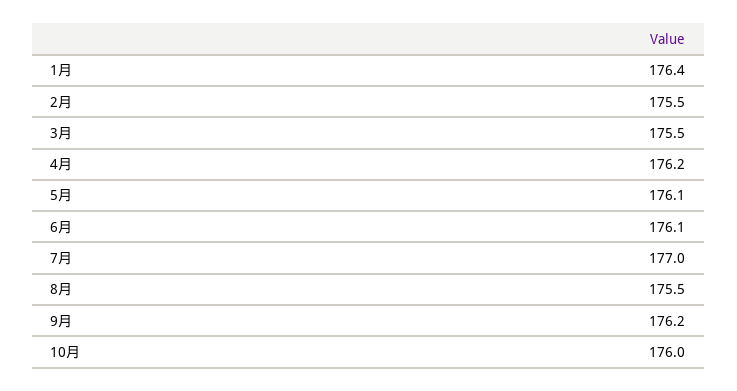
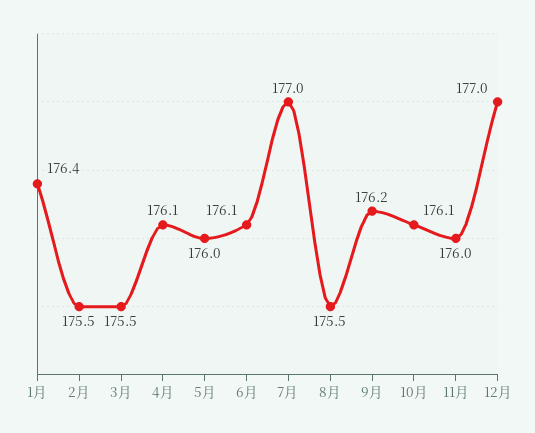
4月: 176.2 -> 176.1
5月: 176.1 -> 176
10月: 176 -> 176.1
11月: none -> 176
12月: none -> 177

